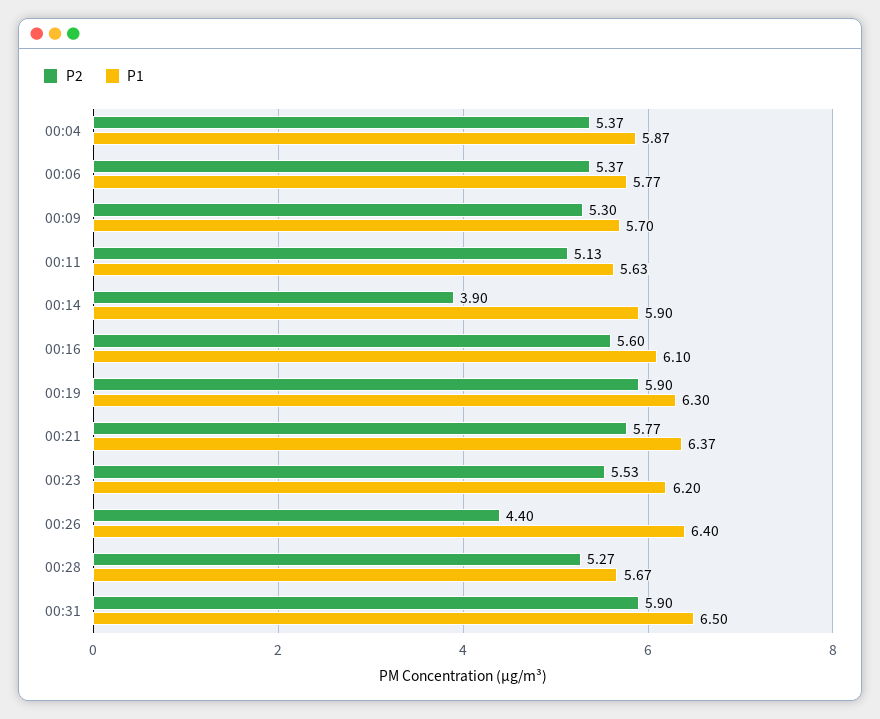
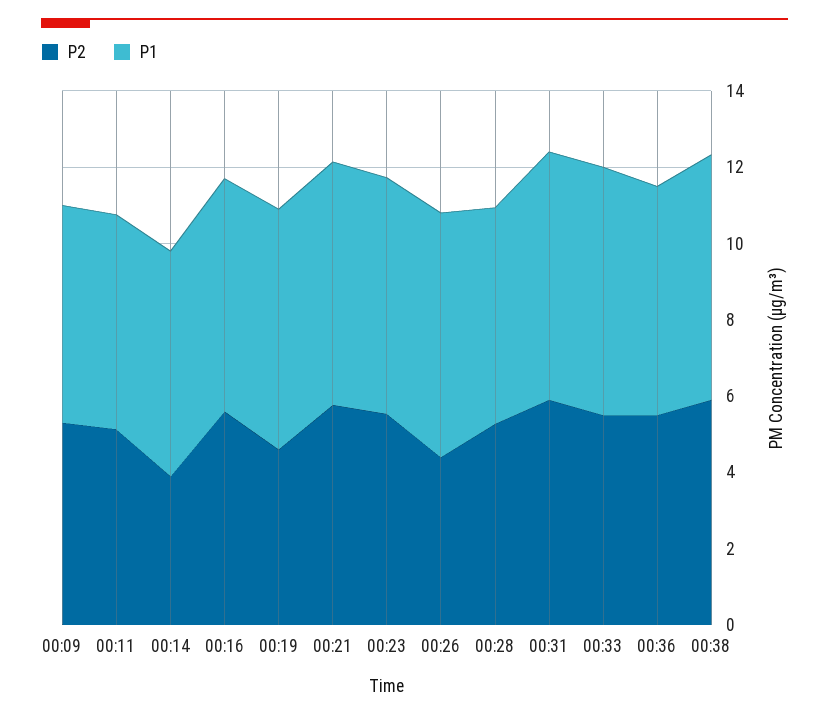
P2, 00:04: 5.37 -> none
P1, 00:04: 5.87 -> none
P2, 00:06: 5.37 -> none
P1, 00:06: 5.77 -> none
P2, 00:19: 5.9 -> 4.5
P2, 00:33: none -> 5.5
P1, 00:33: none -> 6.5
P2, 00:36: none -> 5.5
P1, 00:36: none -> 6
P2, 00:38: none -> 6
P1, 00:38: none -> 6.5

